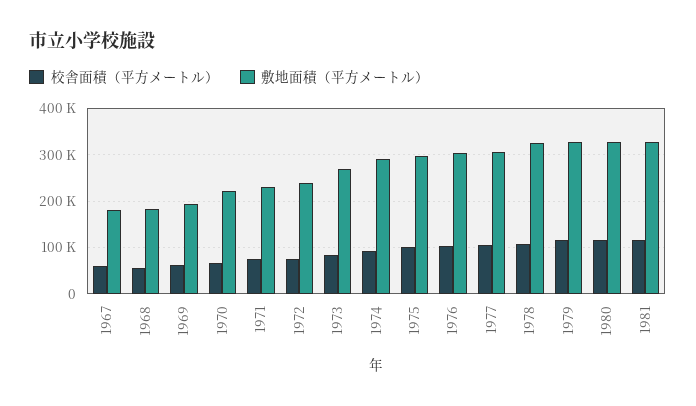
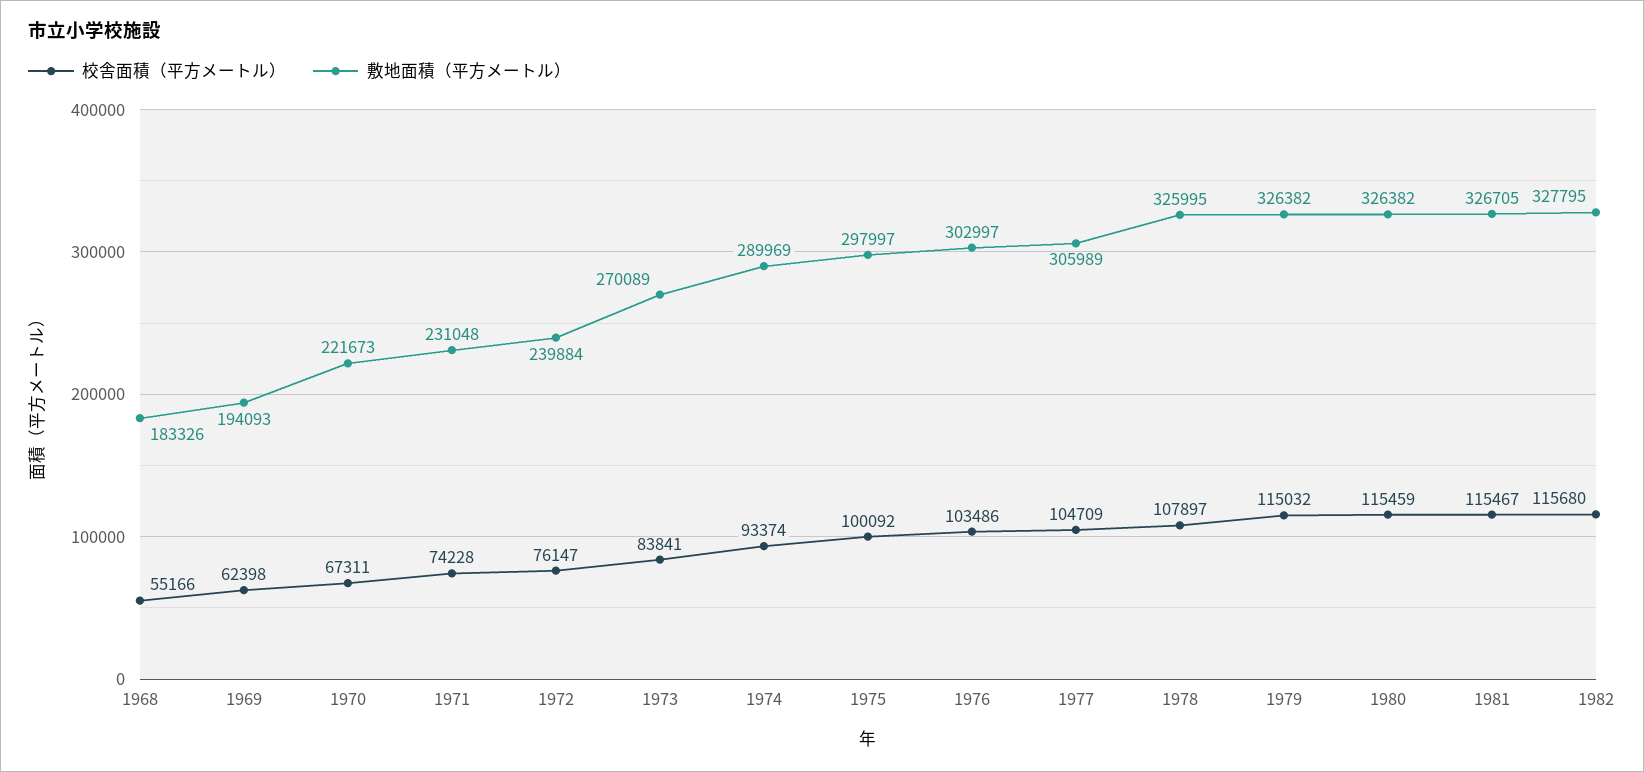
校舎面積（平方メートル）, 1967: 60000 -> none
敷地面積（平方メートル）, 1967: 180000 -> none
校舎面積（平方メートル）, 1982: none -> 115680
敷地面積（平方メートル）, 1982: none -> 327795

